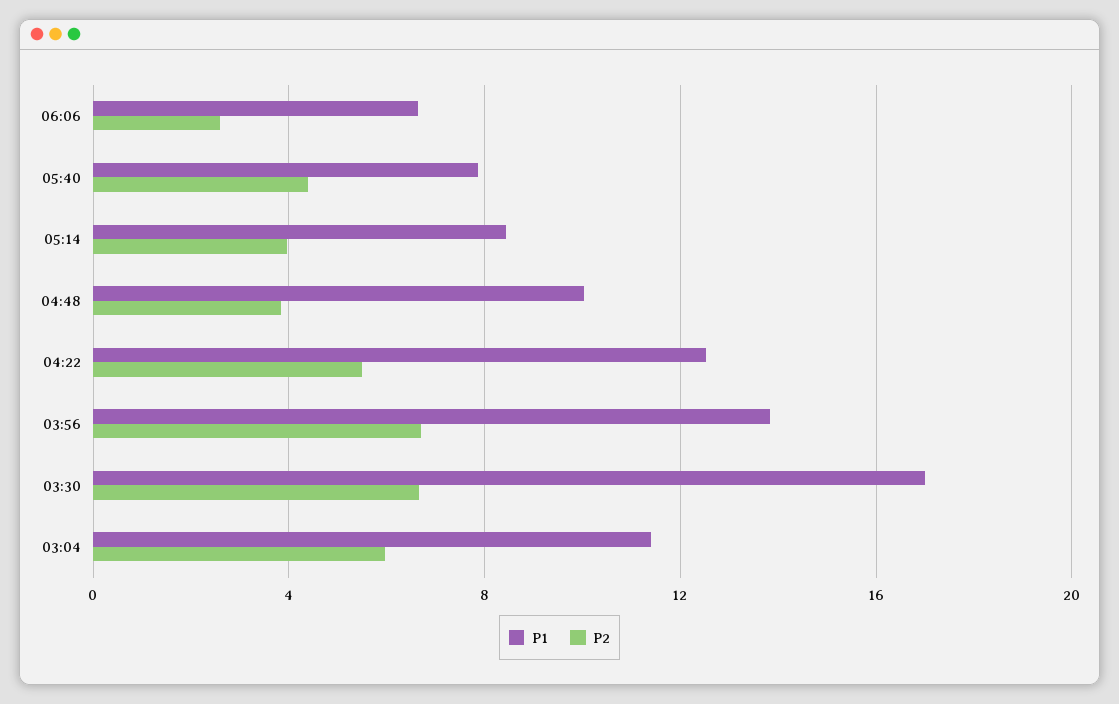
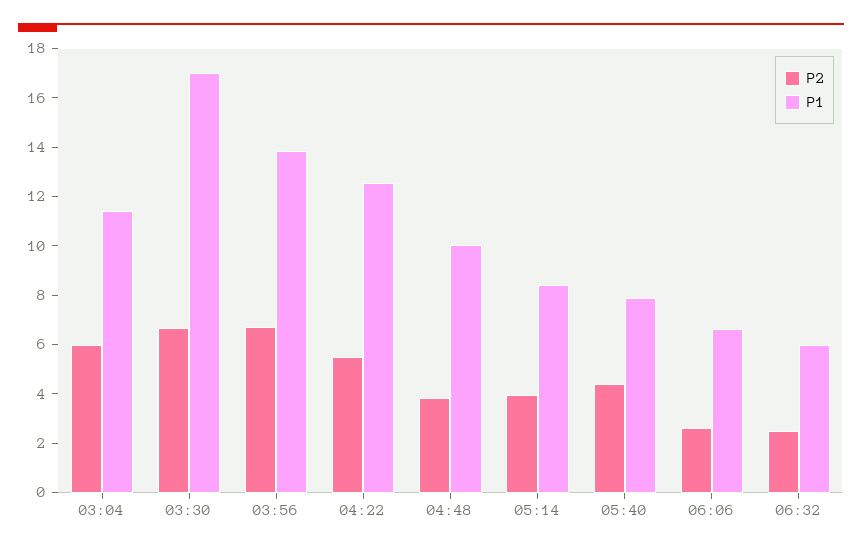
P2, 06:32: none -> 2.5
P1, 06:32: none -> 6

